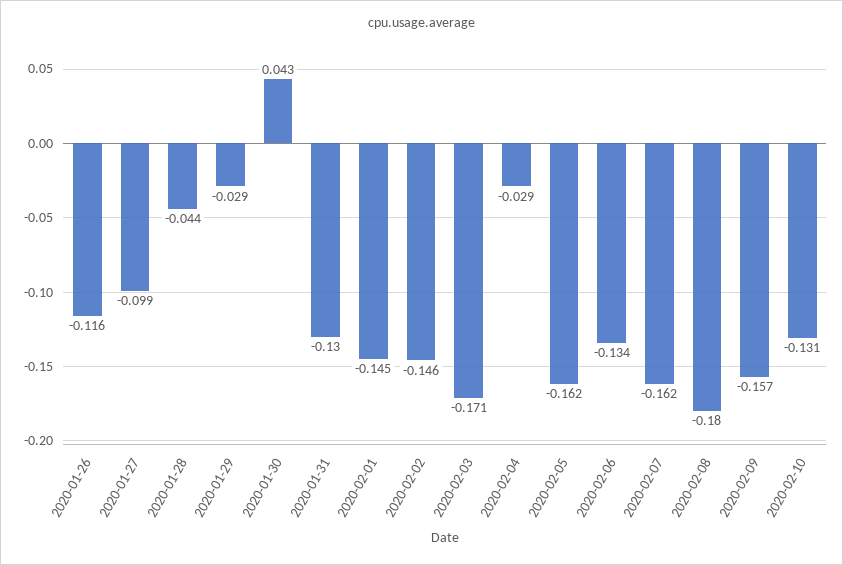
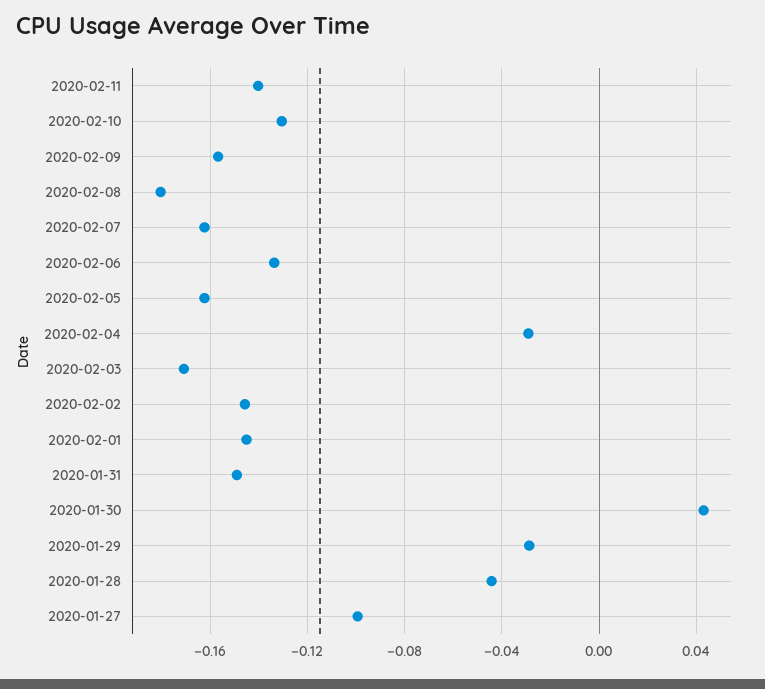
2020-01-26: -0.116 -> none
2020-01-31: -0.13 -> -0.15
2020-02-11: none -> -0.14

